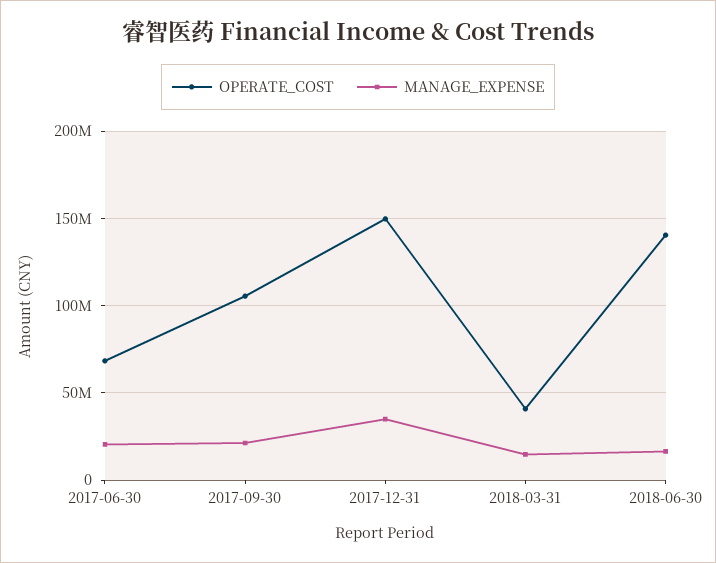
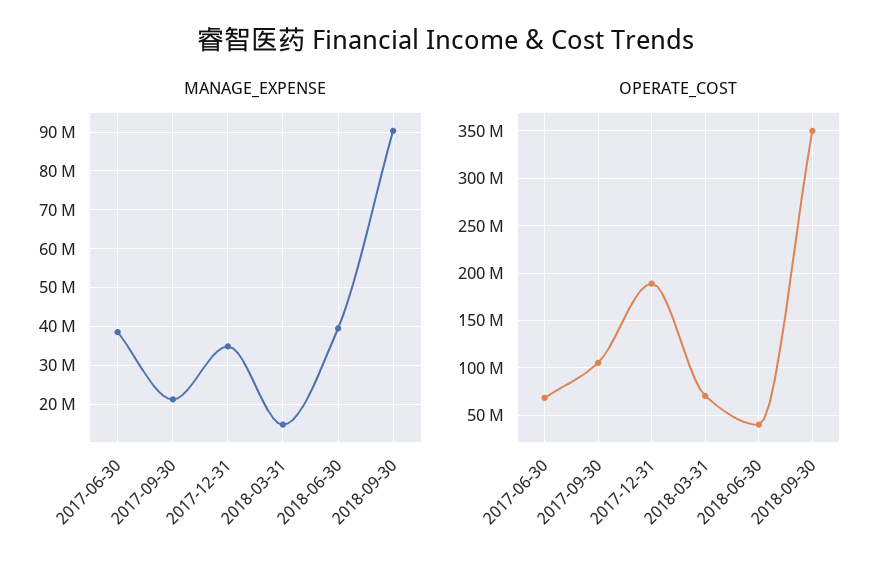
MANAGE_EXPENSE, 2017-06-30: 20000000 -> 38000000
OPERATE_COST, 2017-12-31: 150000000 -> 190000000
OPERATE_COST, 2018-03-31: 40000000 -> 70000000
OPERATE_COST, 2018-06-30: 140000000 -> 40000000
MANAGE_EXPENSE, 2018-06-30: 15000000 -> 40000000
MANAGE_EXPENSE, 2018-09-30: none -> 90000000
OPERATE_COST, 2018-09-30: none -> 350000000

